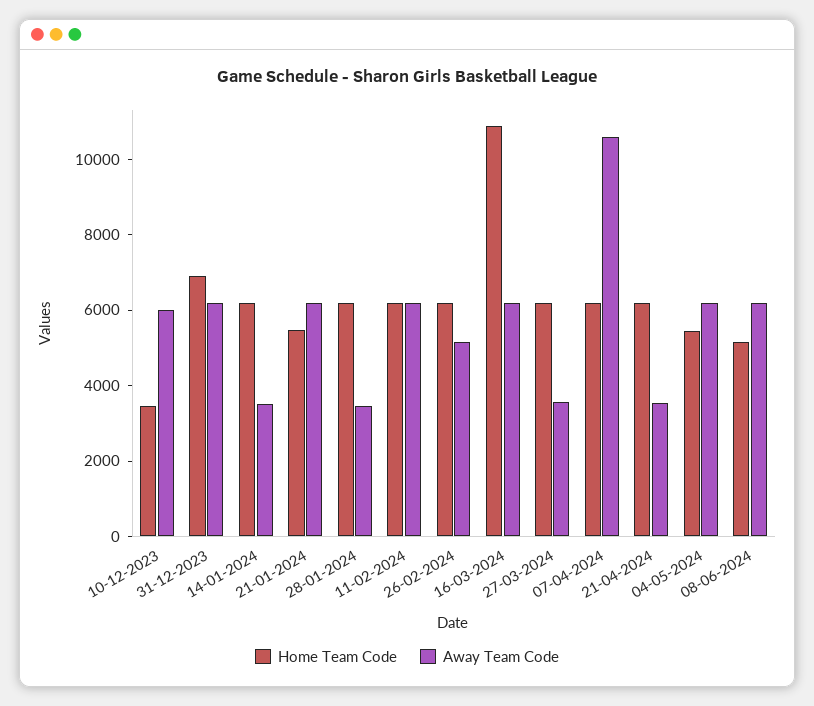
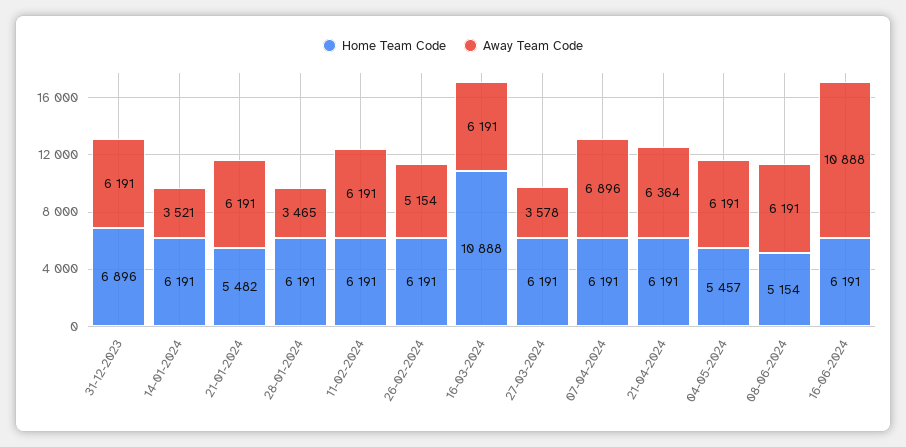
Home Team Code, 10-12-2023: 3500 -> none
Away Team Code, 10-12-2023: 6000 -> none
Away Team Code, 07-04-2024: 10500 -> 6896
Away Team Code, 21-04-2024: 3500 -> 6364
Home Team Code, 16-06-2024: none -> 6191
Away Team Code, 16-06-2024: none -> 10888

